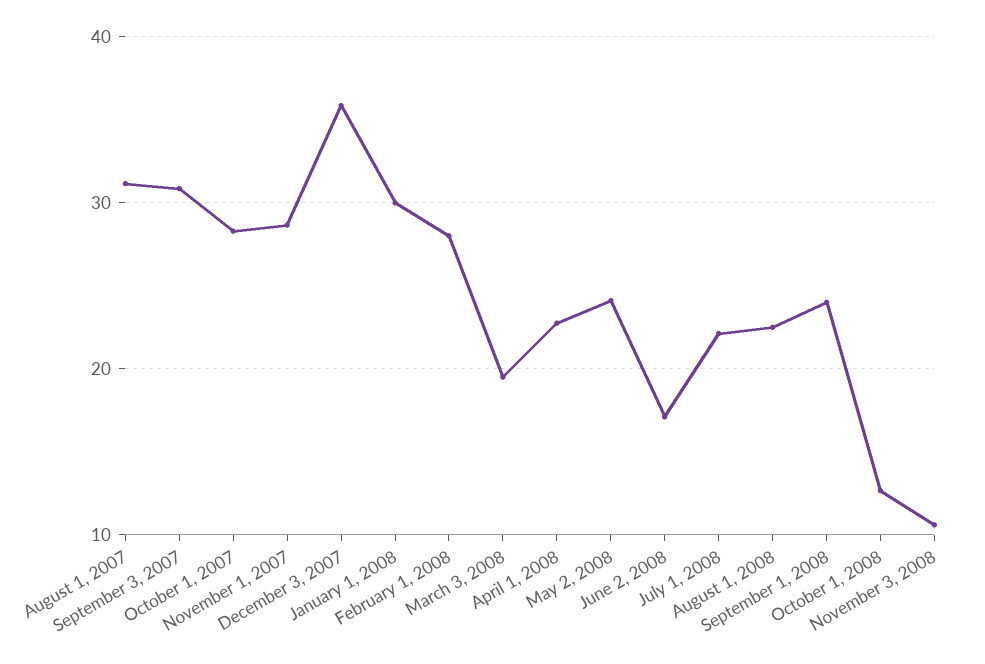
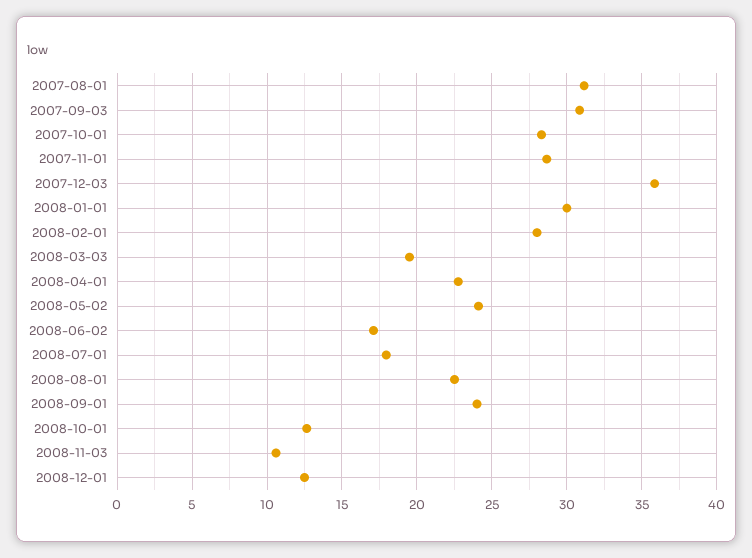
July 1, 2008: 22 -> 18
2008-12-01: none -> 12.5

